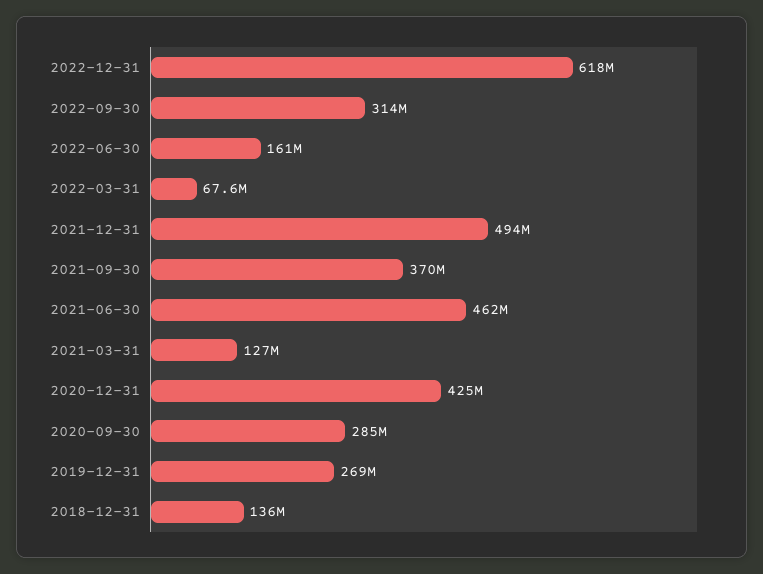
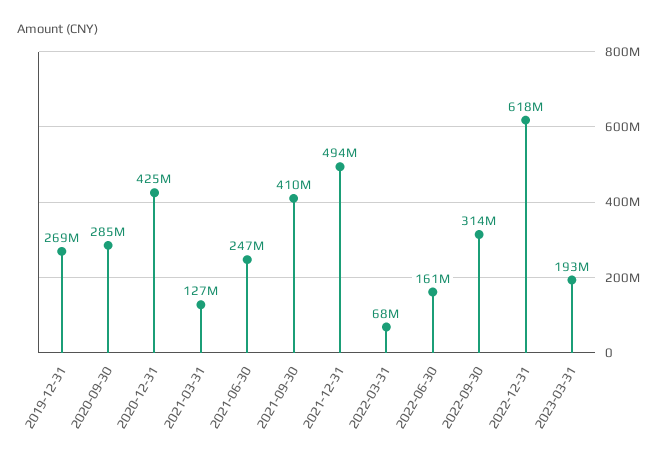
2021-09-30: 370000000 -> 410000000
2021-06-30: 462000000 -> 247000000
2018-12-31: 136000000 -> none
2023-03-31: none -> 193000000

